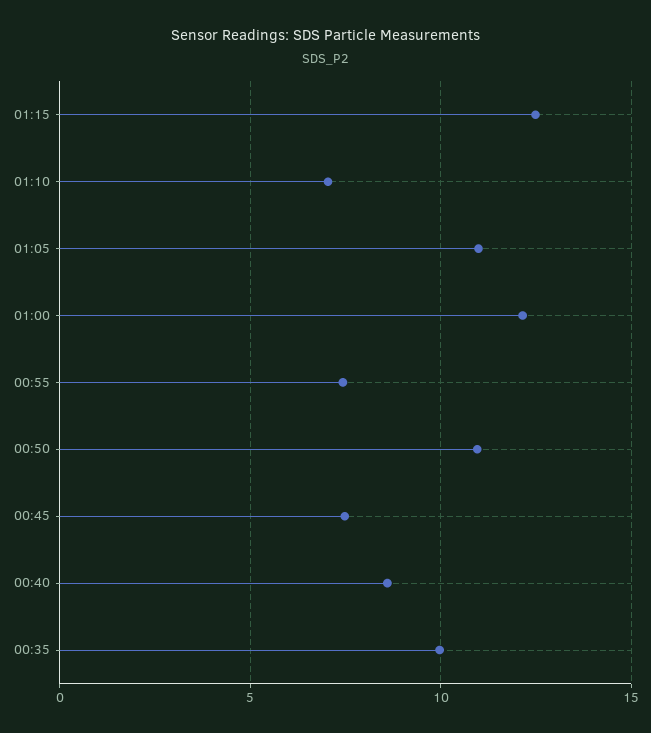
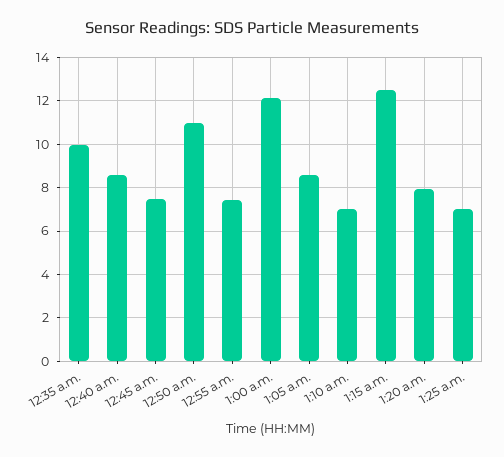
01:05: 11 -> 8.5
1:20 a.m.: none -> 8
1:25 a.m.: none -> 7

